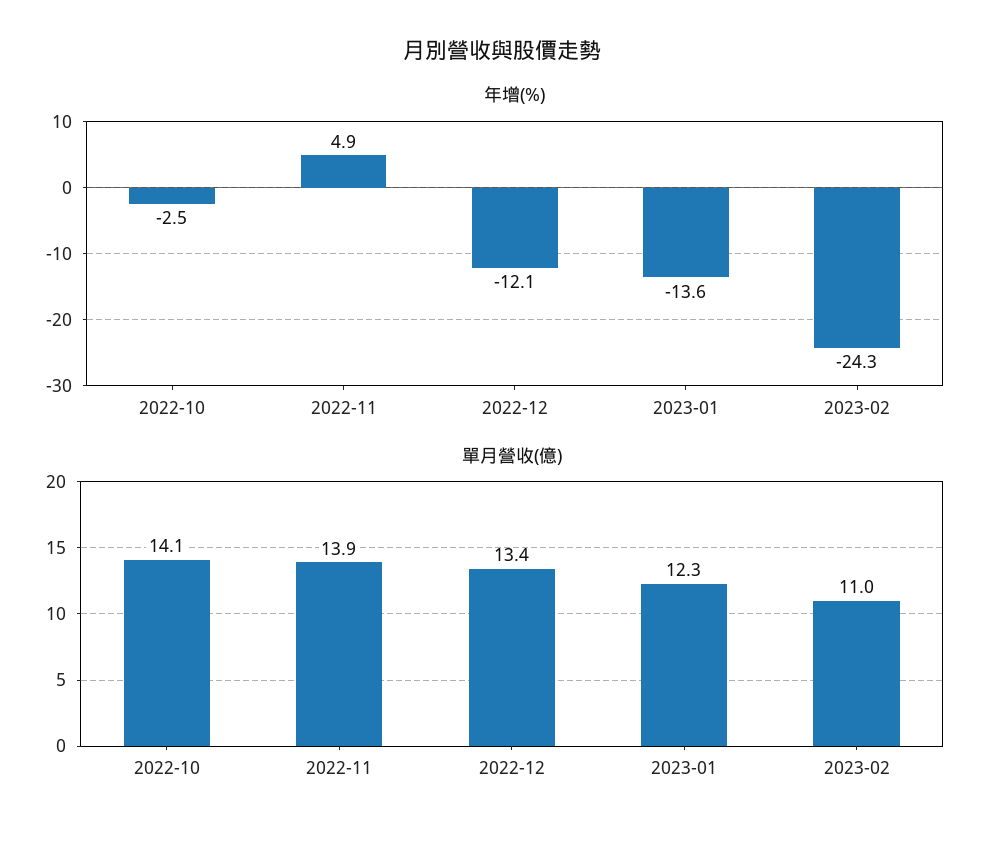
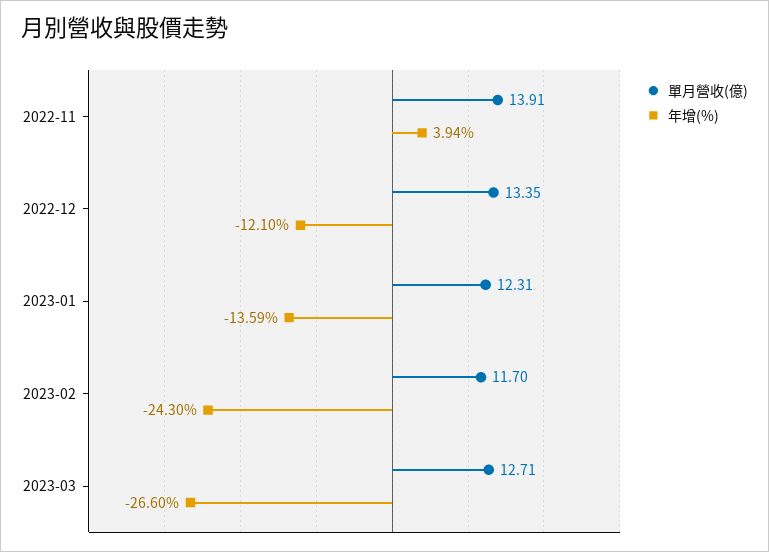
年增(%), 2022-10: -2.5 -> none
年增(%), 2022-11: 4.9 -> 3.94
單月營收(億), 2022-10: 14.1 -> none
單月營收(億), 2023-02: 11 -> 11.7
單月營收(億), 2023-03: none -> 12.71
年增(%), 2023-03: none -> -26.6

